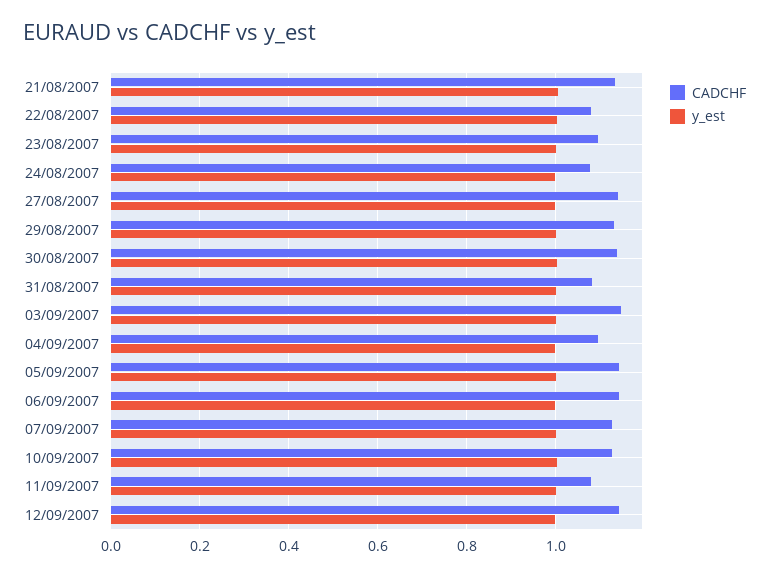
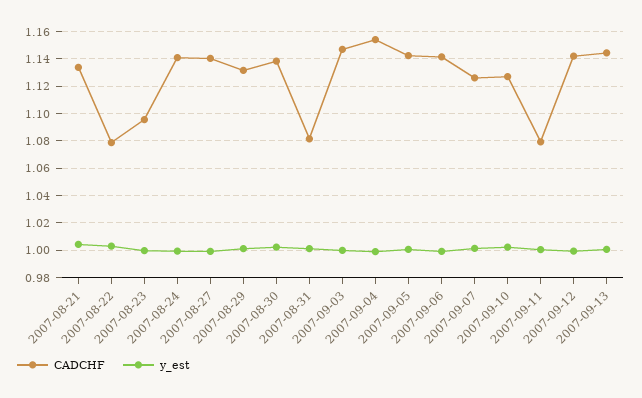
CADCHF, 24/08/2007: 1.08 -> 1.14
CADCHF, 04/09/2007: 1.1 -> 1.155
CADCHF, 2007-09-13: none -> 1.145
y_est, 2007-09-13: none -> 1

